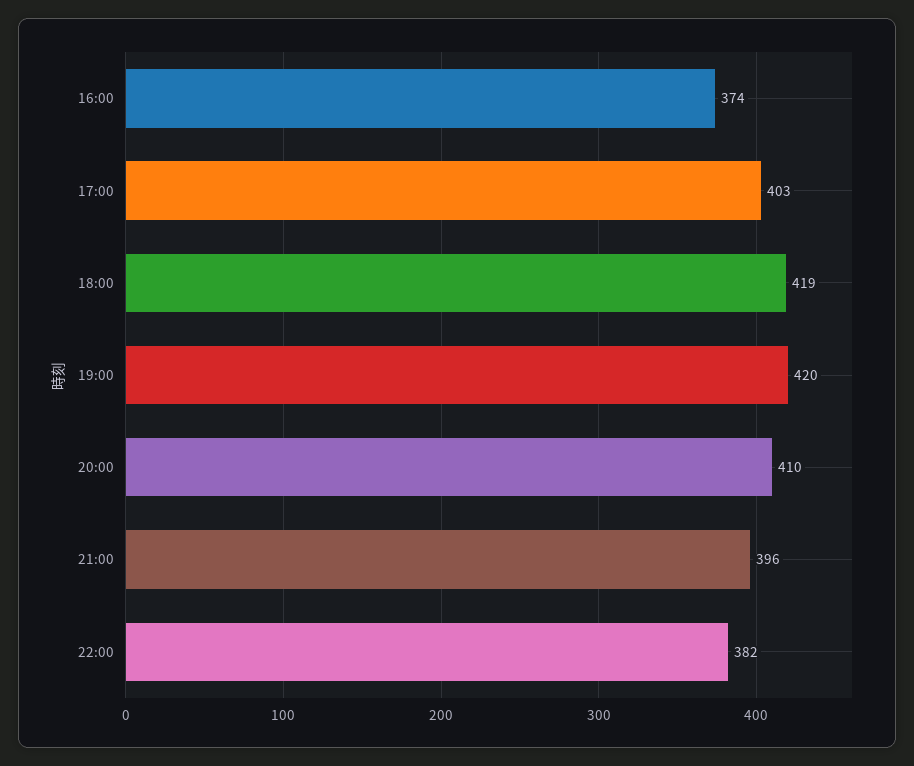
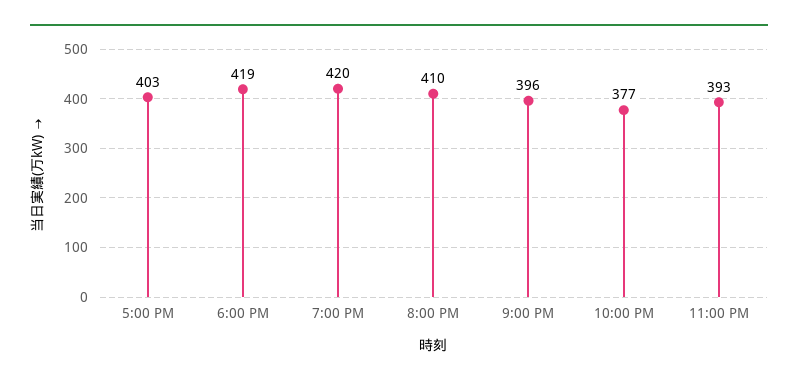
16:00: 374 -> none
22:00: 382 -> 377
11:00 PM: none -> 393

